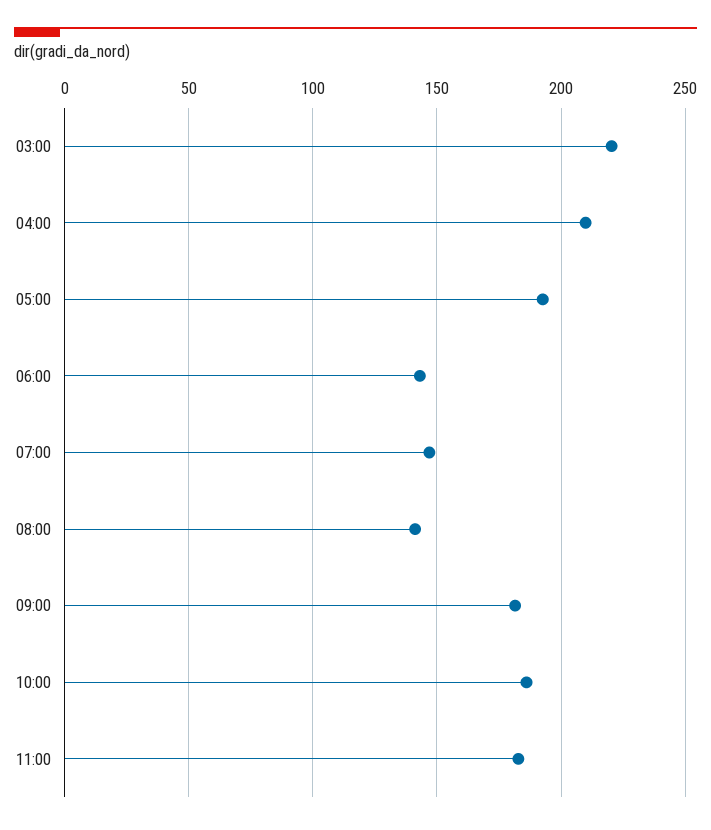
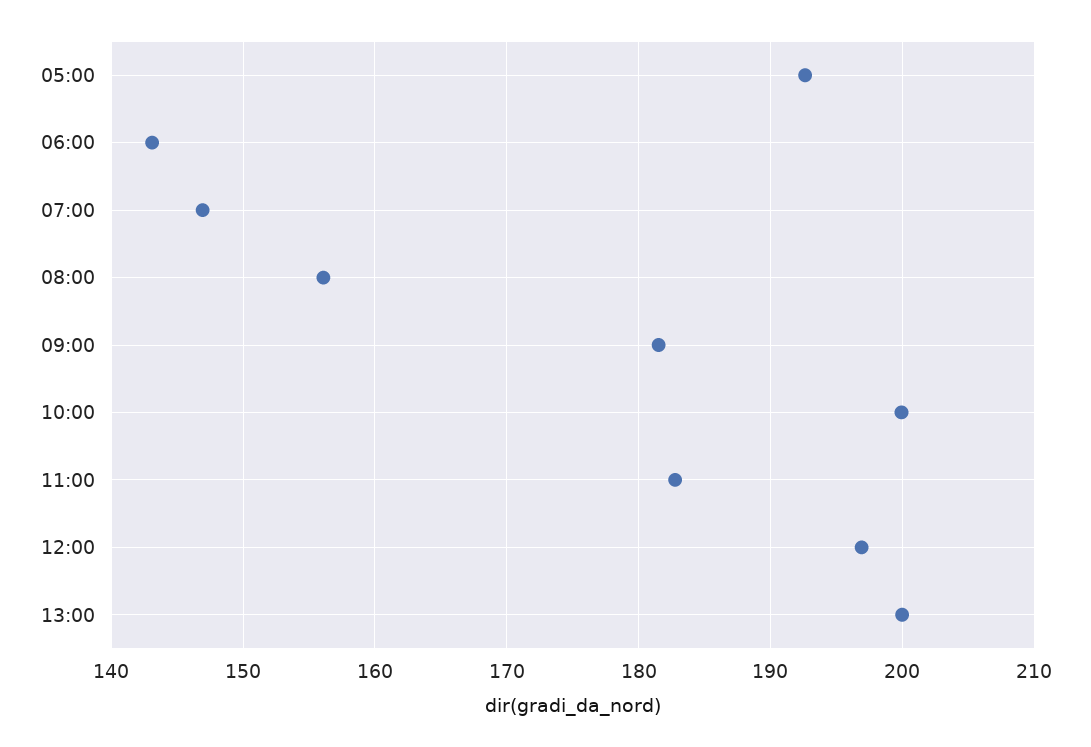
03:00: 220 -> none
04:00: 210 -> none
08:00: 140 -> 156
10:00: 185 -> 200
12:00: none -> 197
13:00: none -> 200

